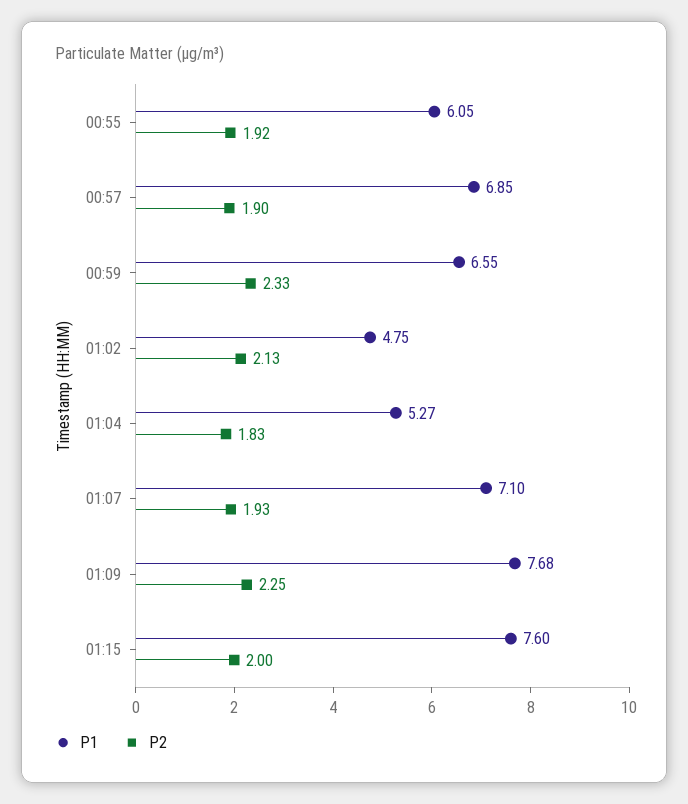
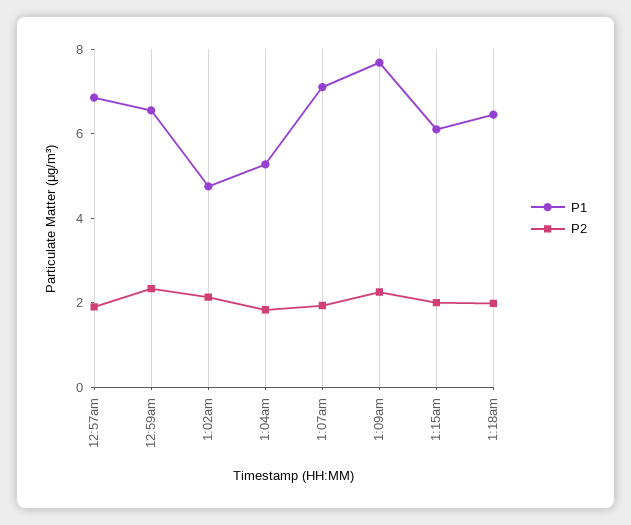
P1, 00:55: 6.05 -> none
P2, 00:55: 1.92 -> none
P1, 01:15: 7.6 -> 6
P1, 1:18am: none -> 6.5
P2, 1:18am: none -> 2

